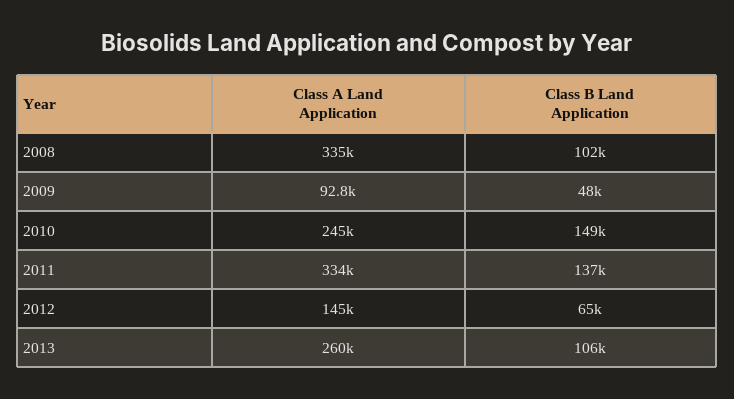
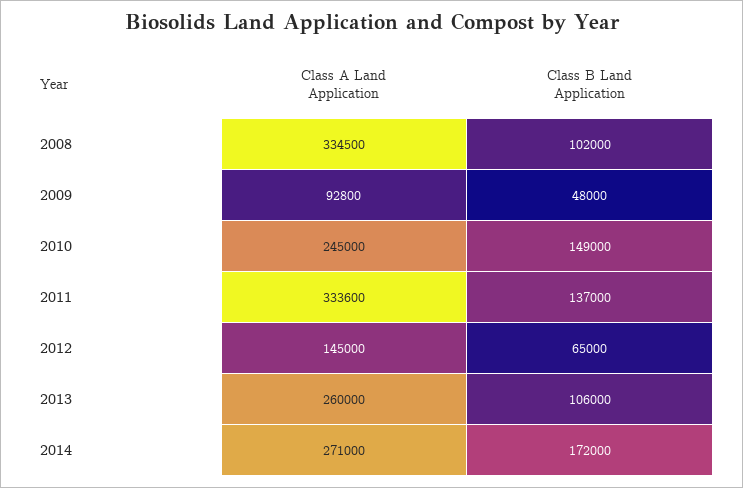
Class A Land Application, 2014: none -> 271000
Class B Land Application, 2014: none -> 172000

